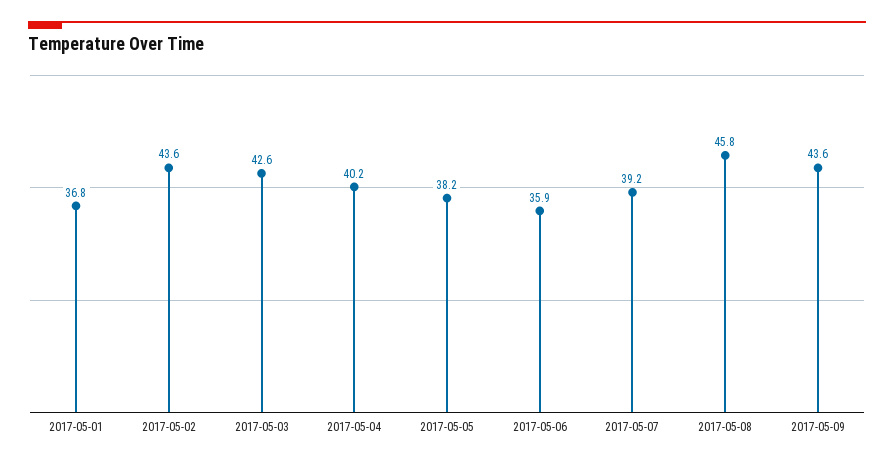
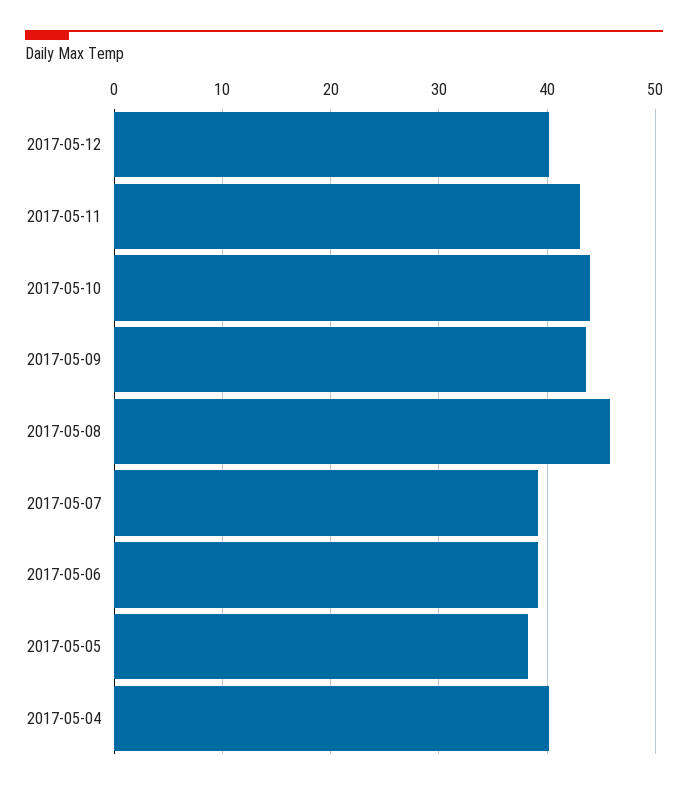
2017-05-01: 36.8 -> none
2017-05-02: 43.6 -> none
2017-05-03: 42.6 -> none
2017-05-06: 35.9 -> 39
2017-05-12: none -> 40
2017-05-11: none -> 43
2017-05-10: none -> 44

